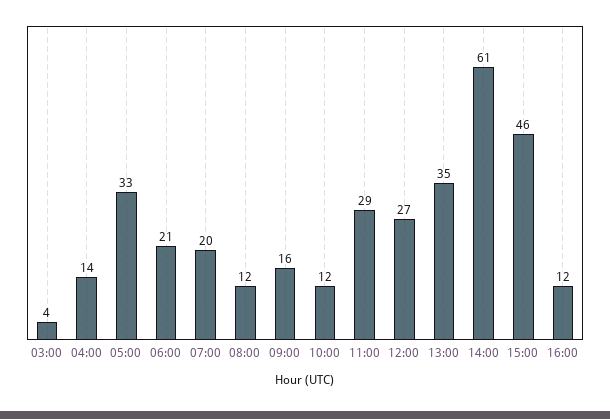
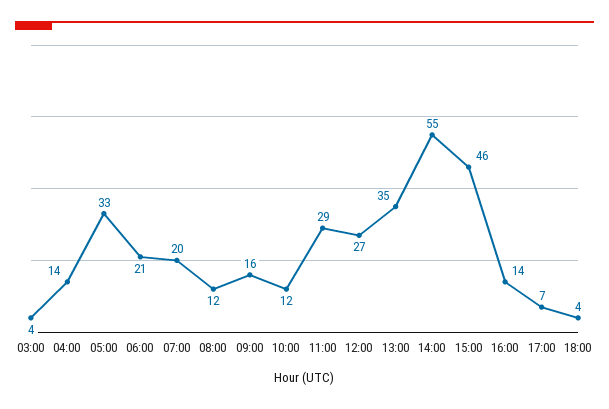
14:00: 61 -> 55
16:00: 12 -> 14
17:00: none -> 7
18:00: none -> 4

